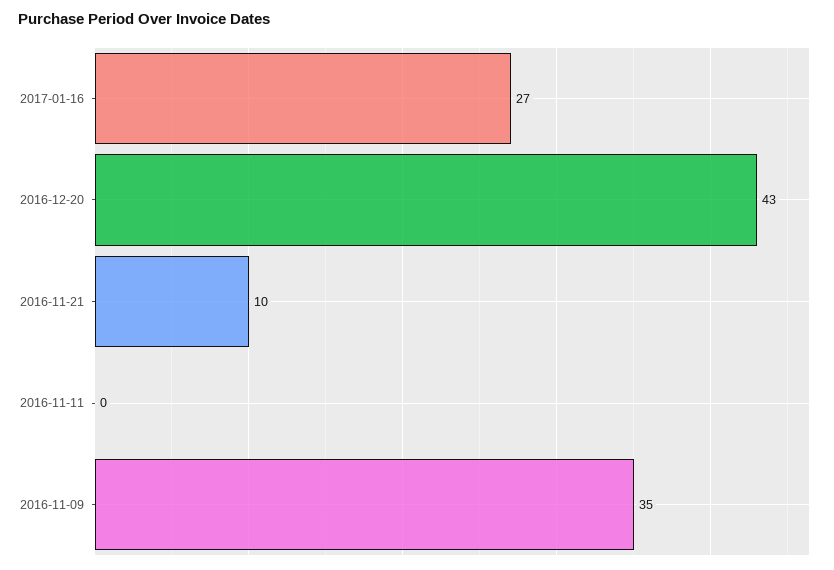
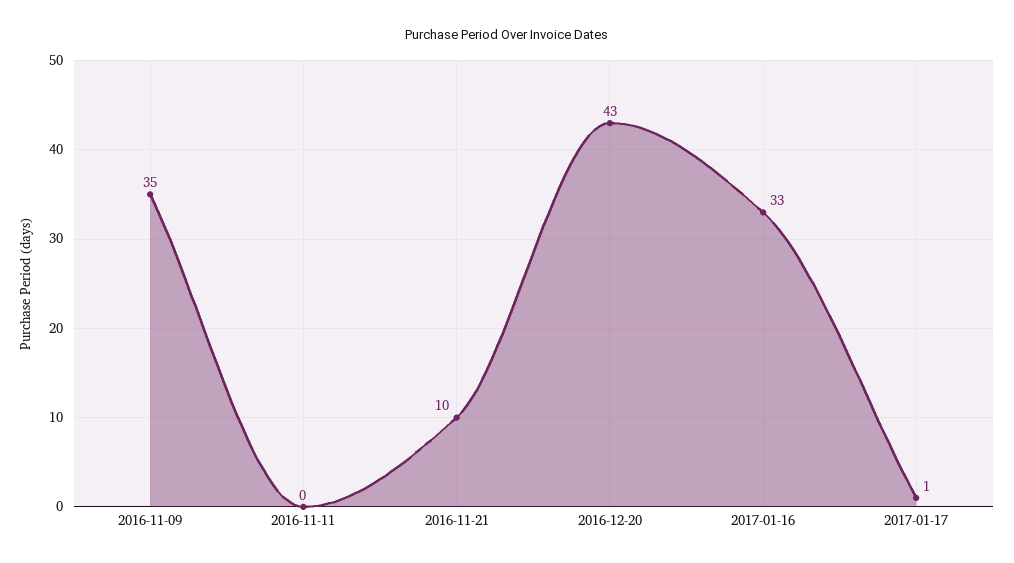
2017-01-16: 27 -> 33
2017-01-17: none -> 1

